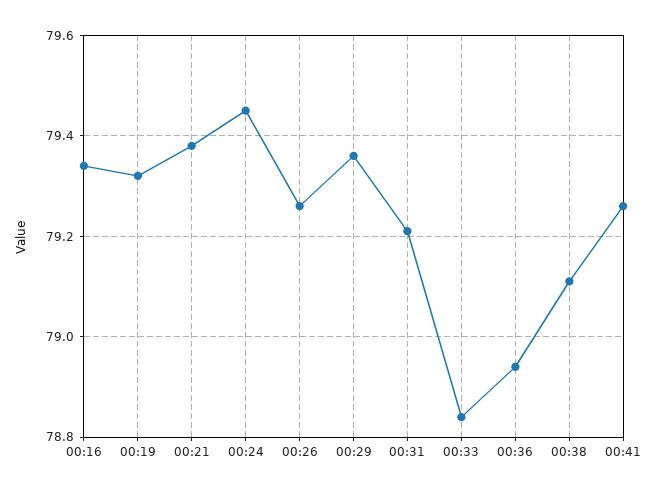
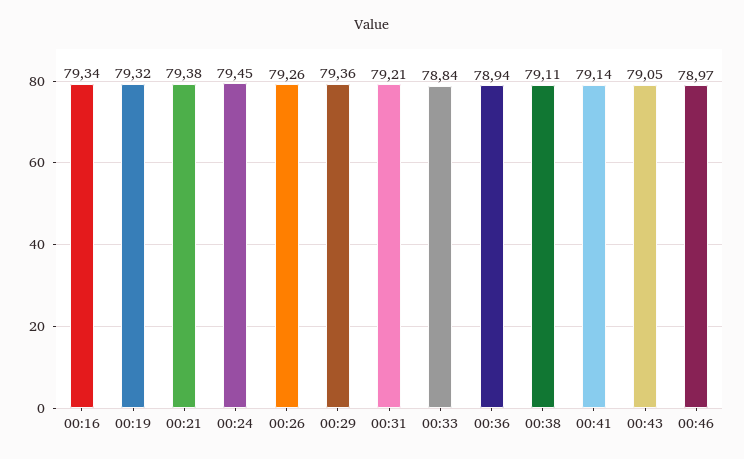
00:41: 79.25 -> 79.14
00:43: none -> 79.05
00:46: none -> 78.97

